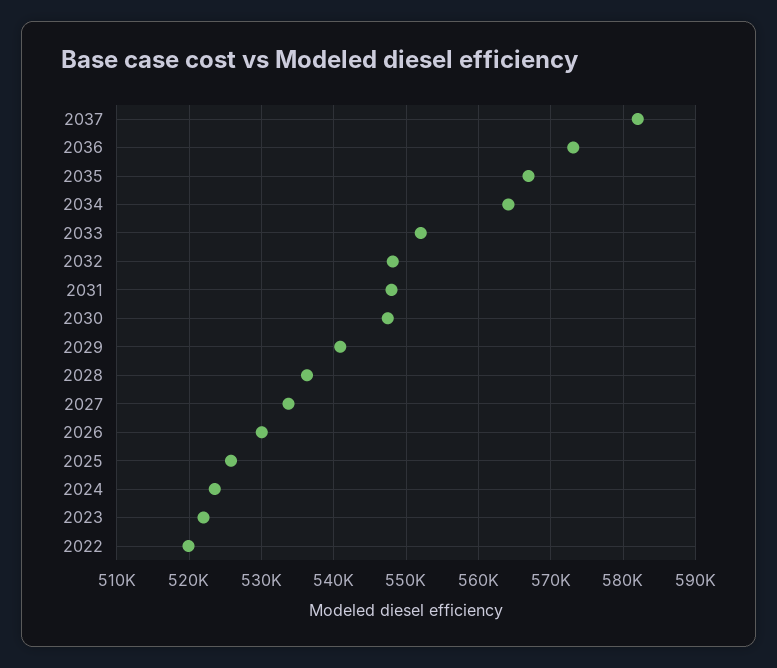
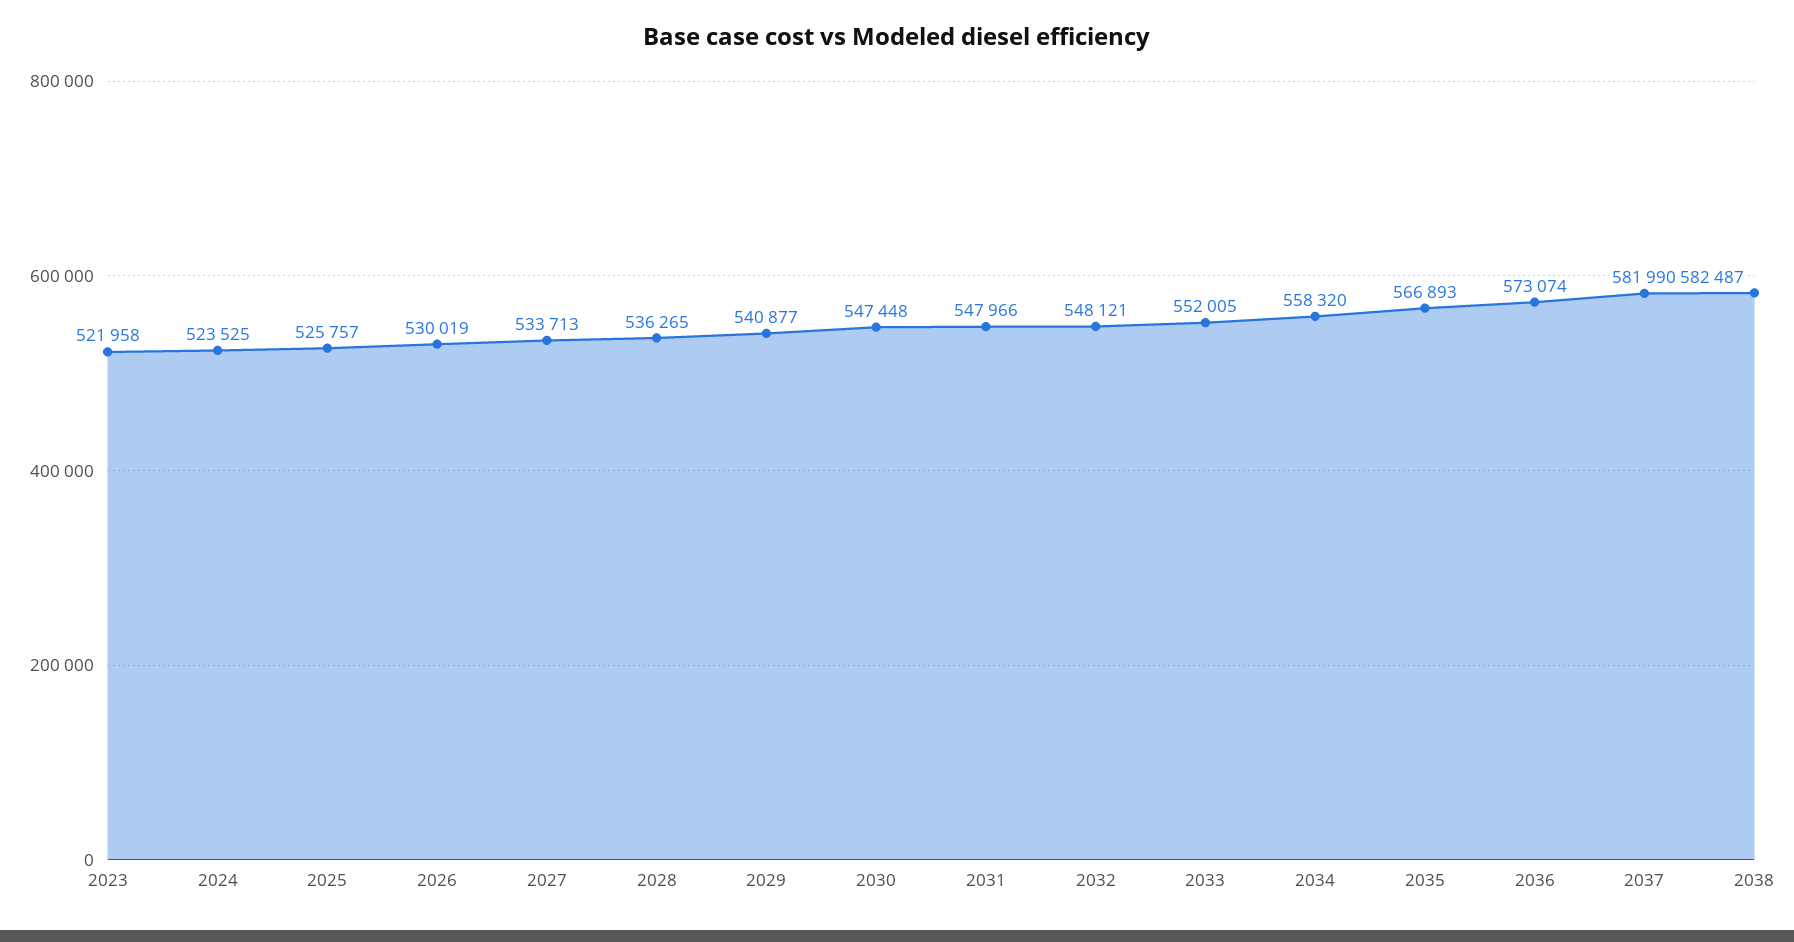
2034: 564000 -> 558320
2022: 520000 -> none
2038: none -> 582487

